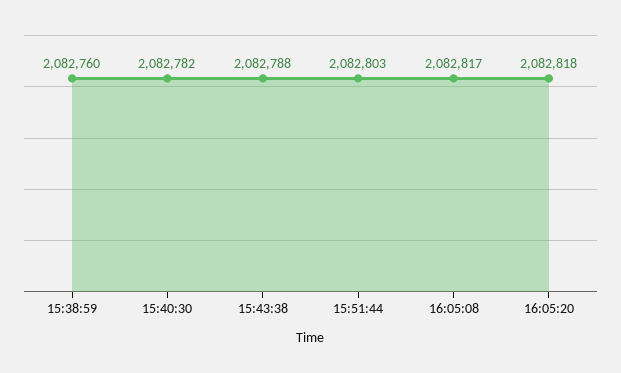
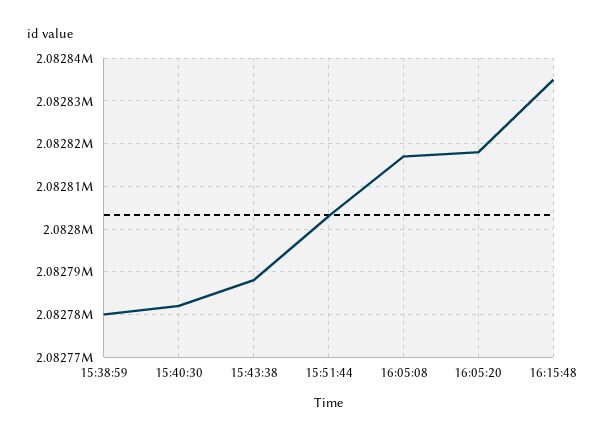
15:38:59: 2082760 -> 2082780
16:15:48: none -> 2082835

